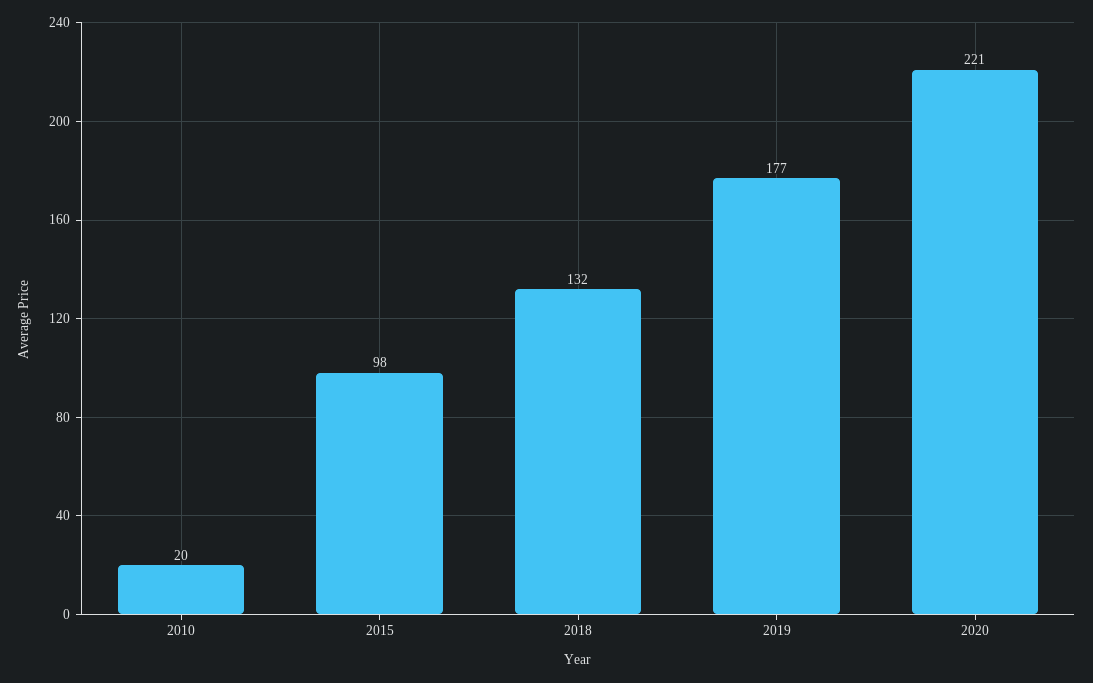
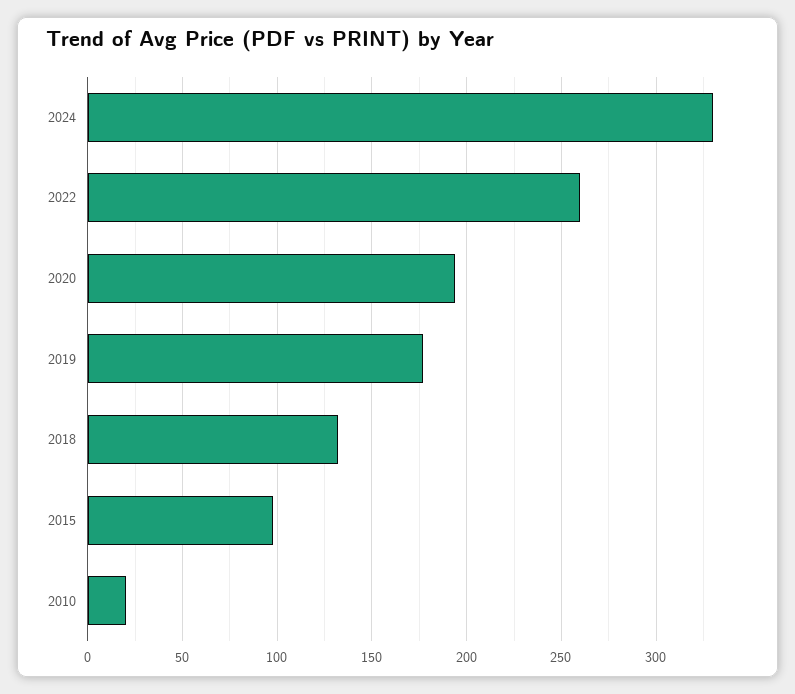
2020: 221 -> 195
2024: none -> 330
2022: none -> 260

